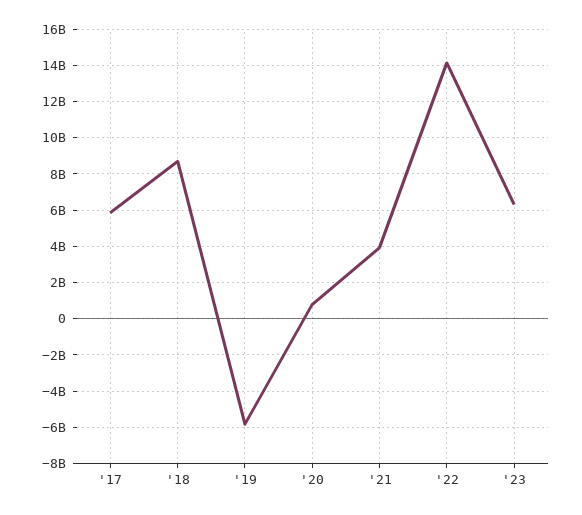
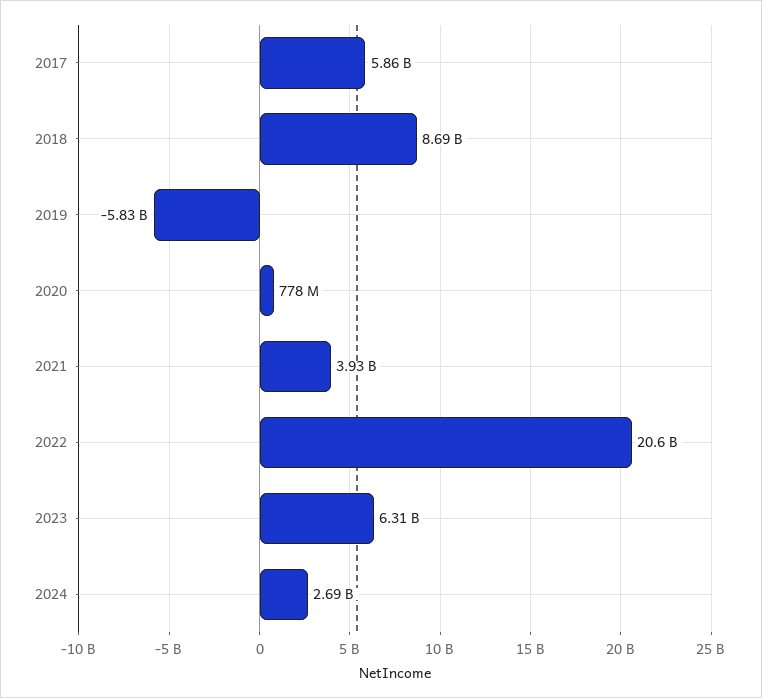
'22: 14000000000 -> 20600000000
2024: none -> 2690000000

